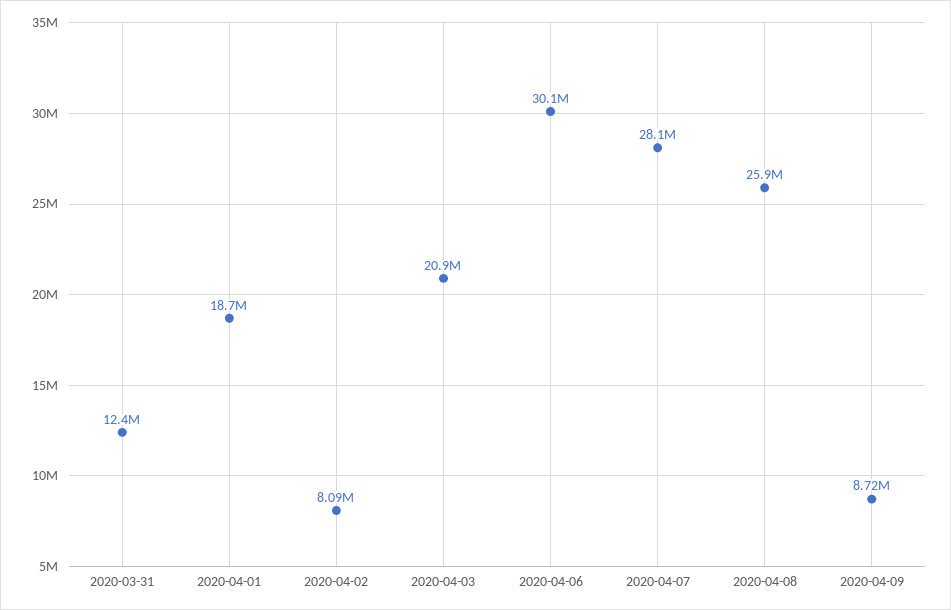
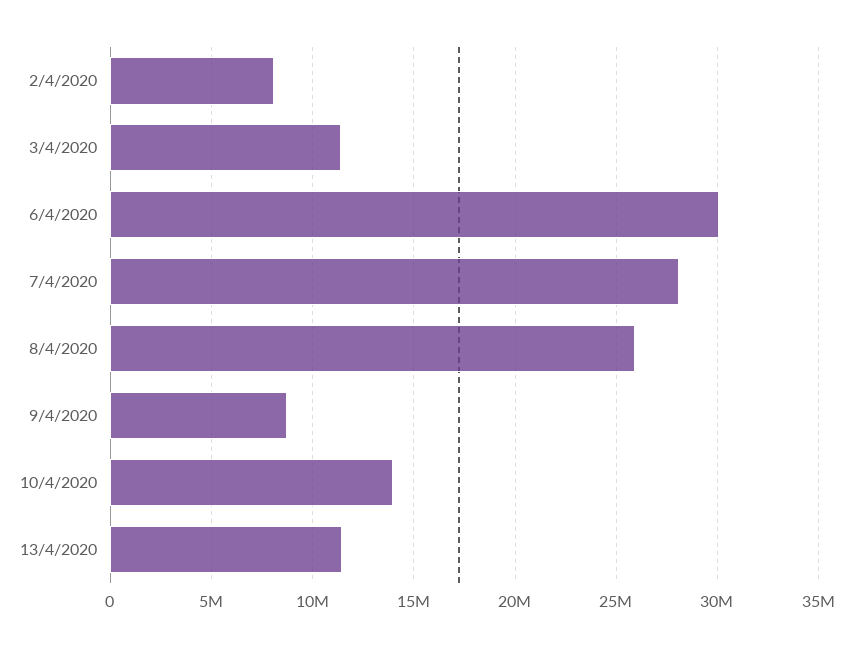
2020-03-31: 12400000 -> none
2020-04-01: 18700000 -> none
2020-04-03: 20900000 -> 11500000
10/4/2020: none -> 14000000
13/4/2020: none -> 11500000

